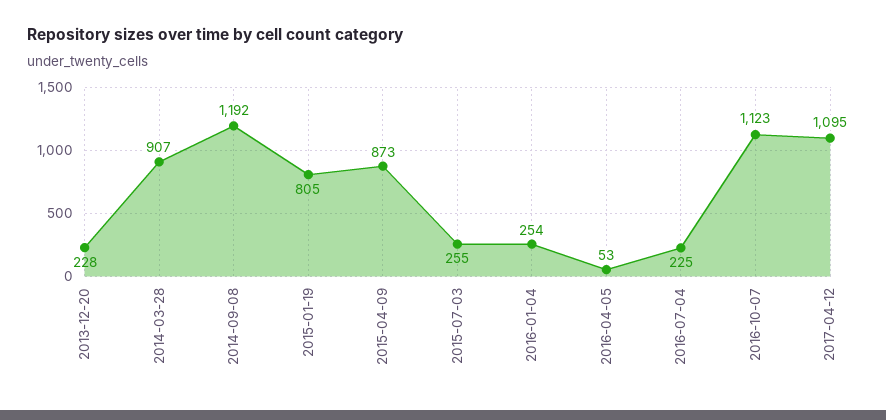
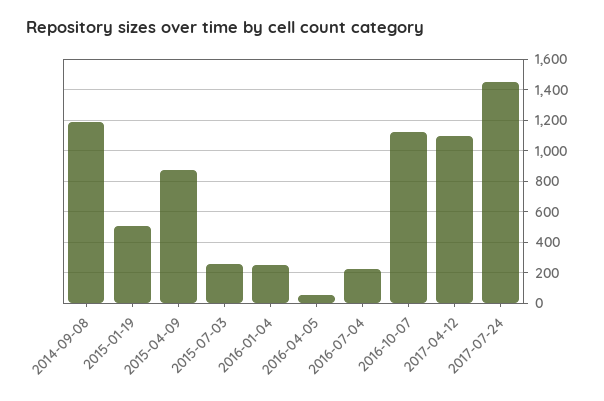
2013-12-20: 228 -> none
2014-03-28: 907 -> none
2015-01-19: 805 -> 500
2017-07-24: none -> 1450

